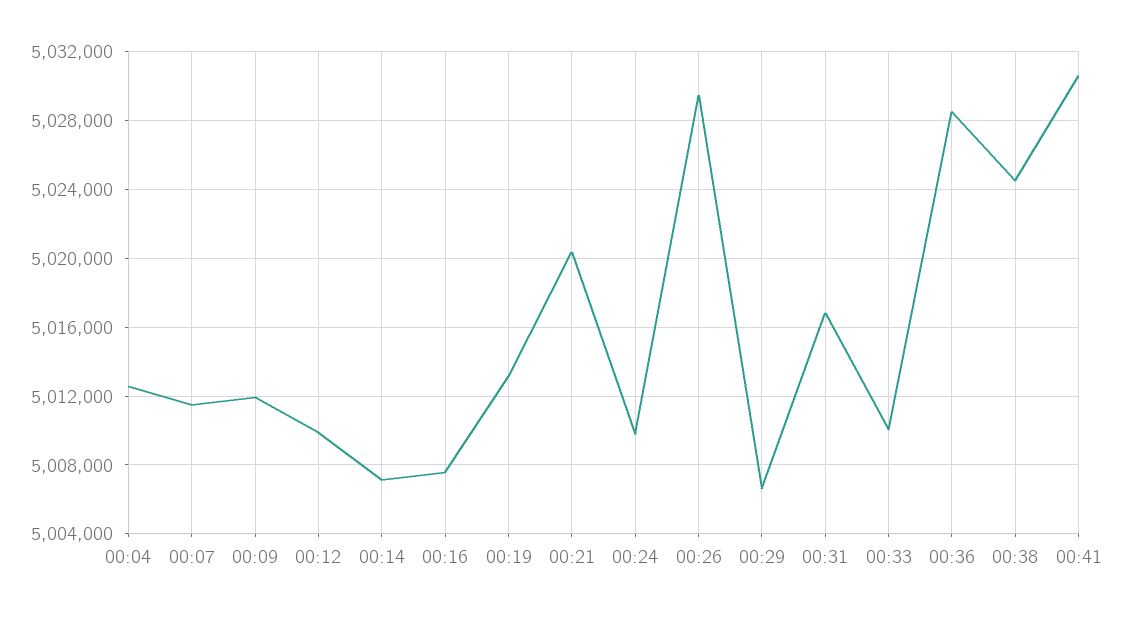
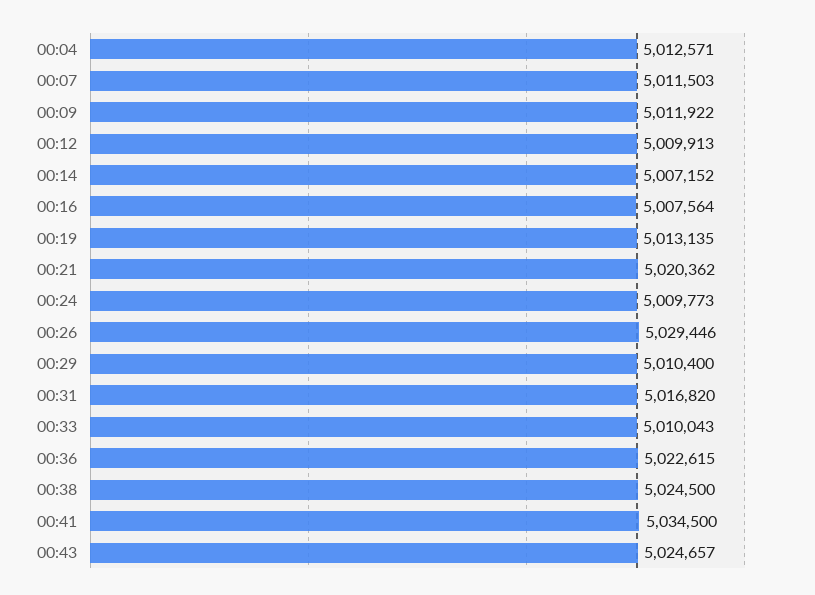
00:29: 5006500 -> 5010400
00:36: 5028500 -> 5022615
00:41: 5030500 -> 5034500
00:43: none -> 5024657

